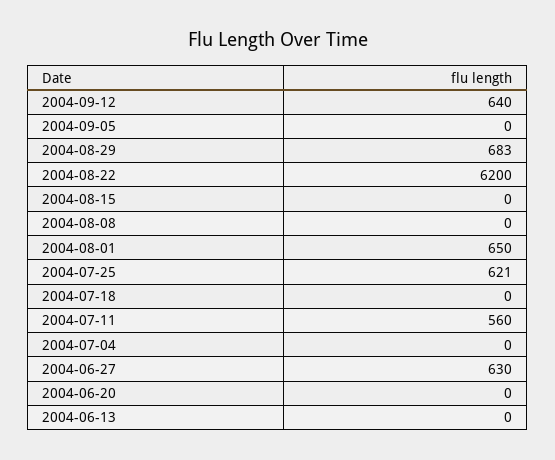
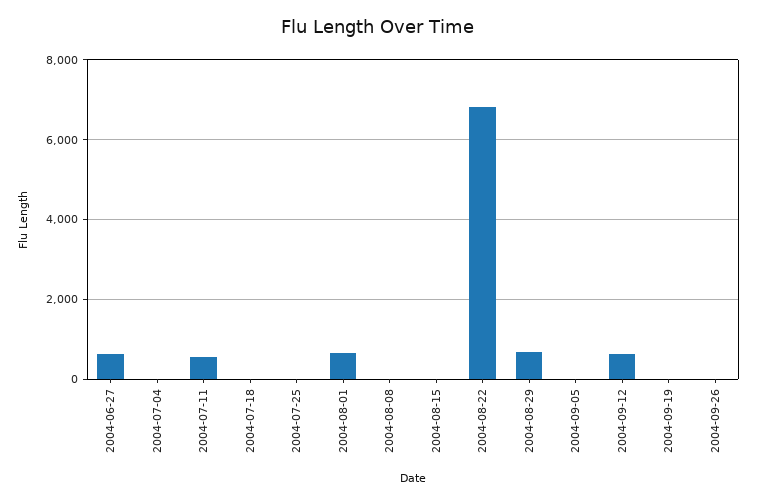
2004-08-22: 6200 -> 6800
2004-07-25: 621 -> 0
2004-06-20: 0 -> none
2004-06-13: 0 -> none
2004-09-19: none -> 0
2004-09-26: none -> 0

